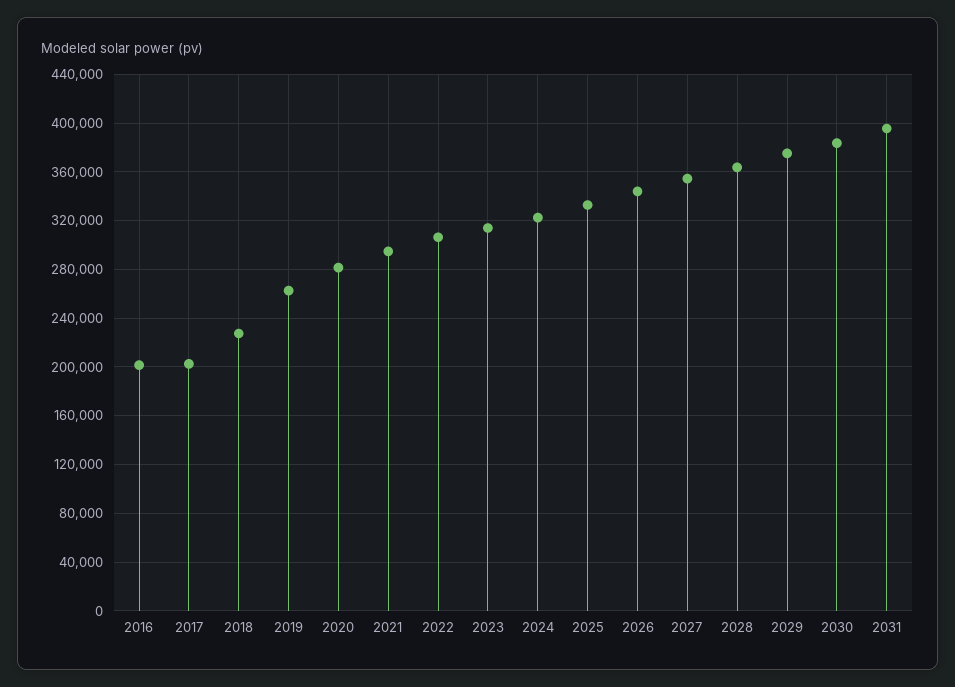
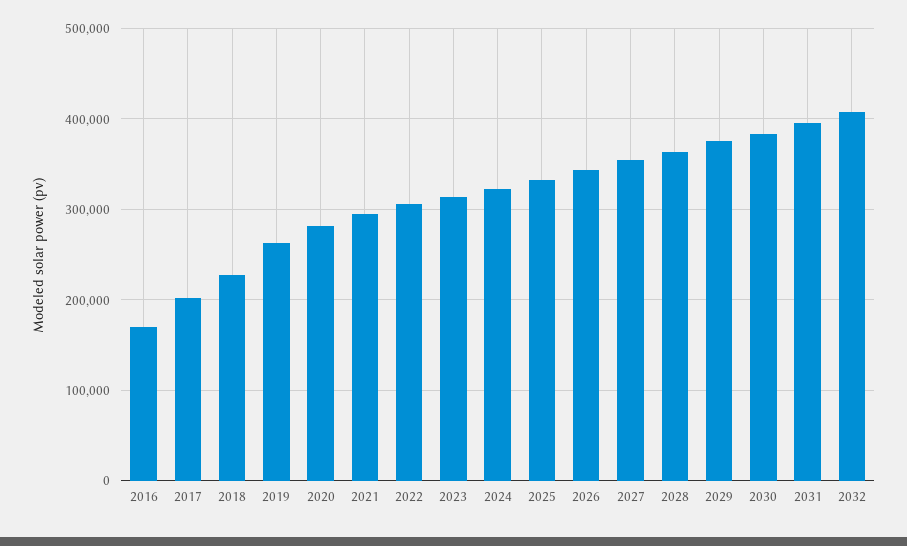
2016: 200000 -> 170000
2032: none -> 410000

